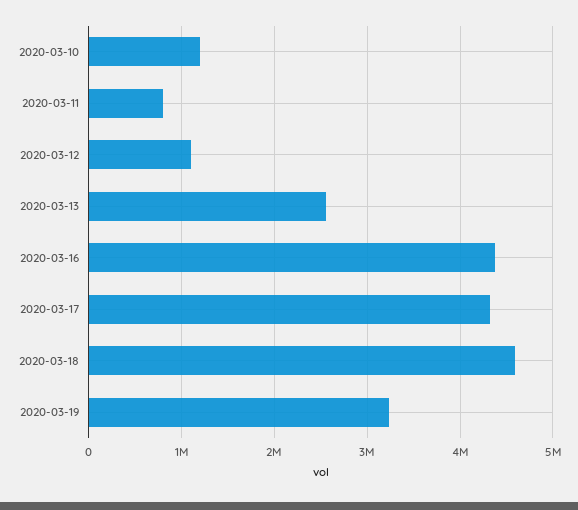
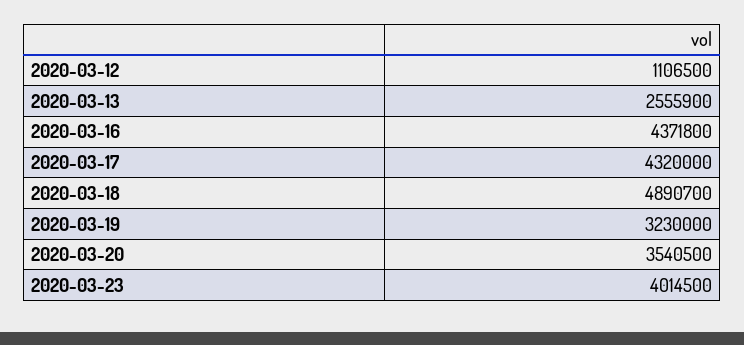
2020-03-10: 1200000 -> none
2020-03-11: 800000 -> none
2020-03-18: 4600000 -> 4890700
2020-03-20: none -> 3540500
2020-03-23: none -> 4014500

